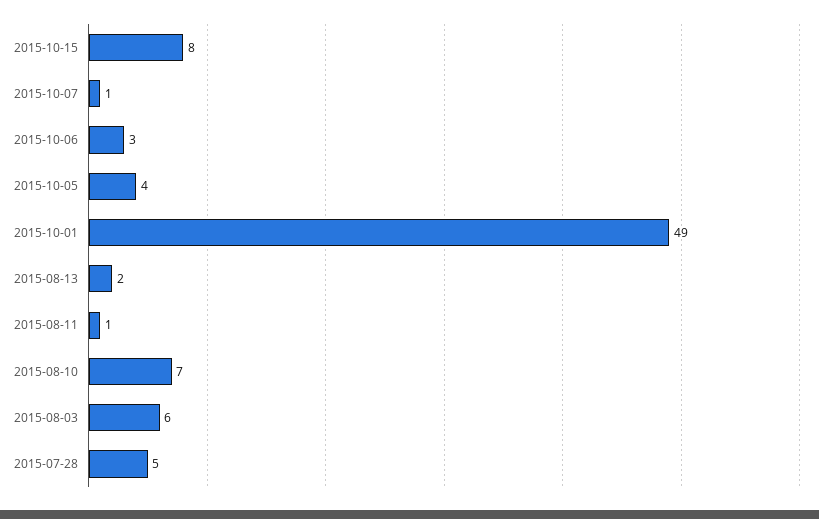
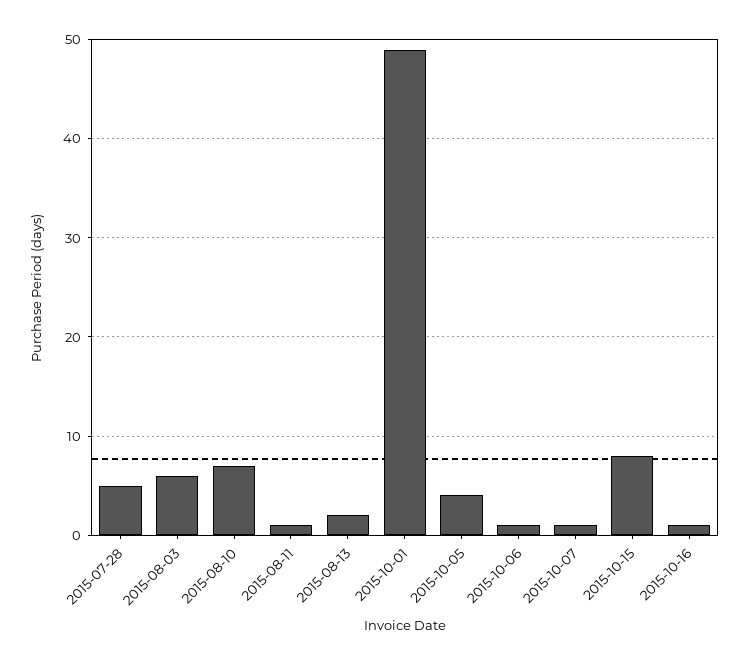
2015-10-06: 3 -> 1
2015-10-16: none -> 1

